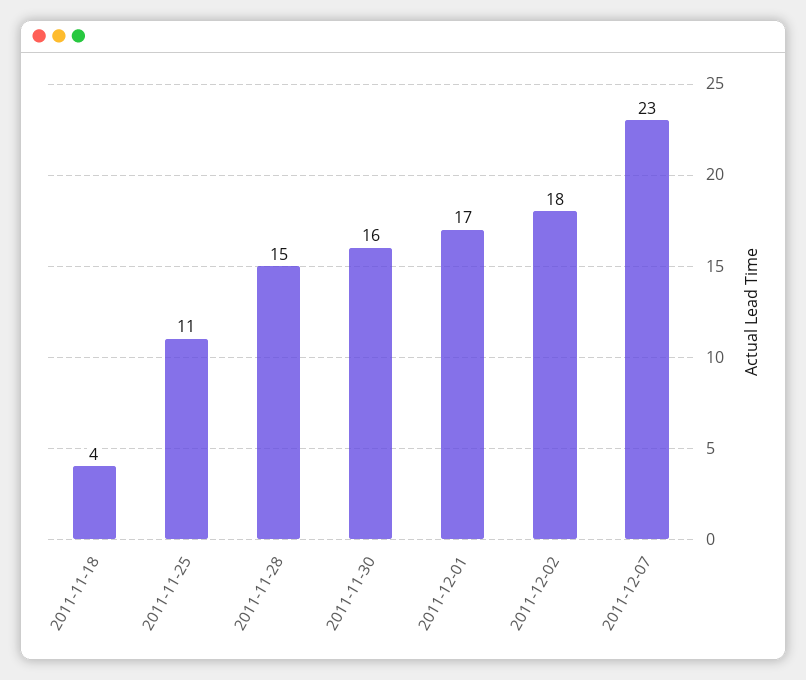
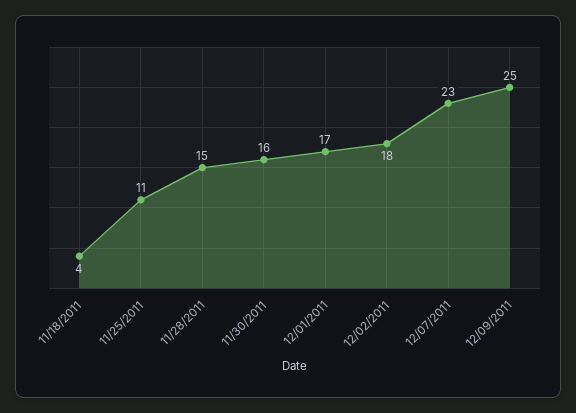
12/09/2011: none -> 25

